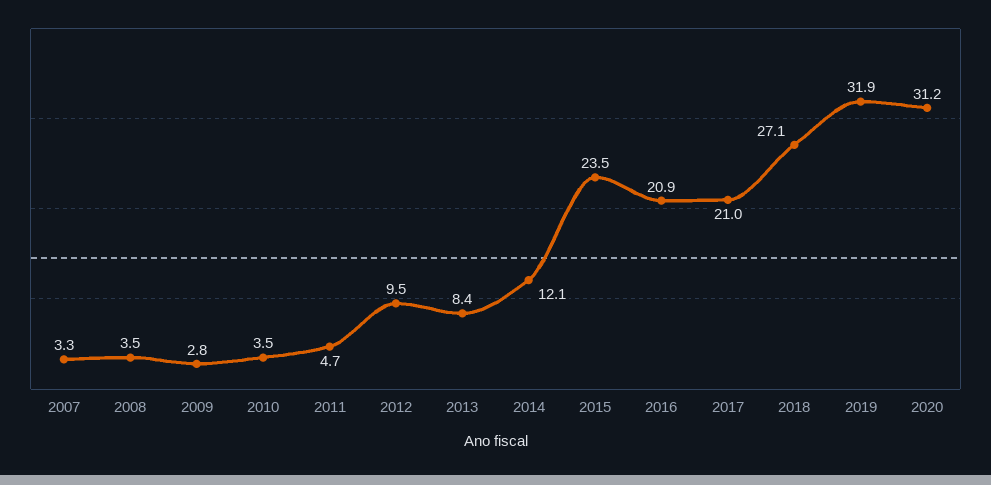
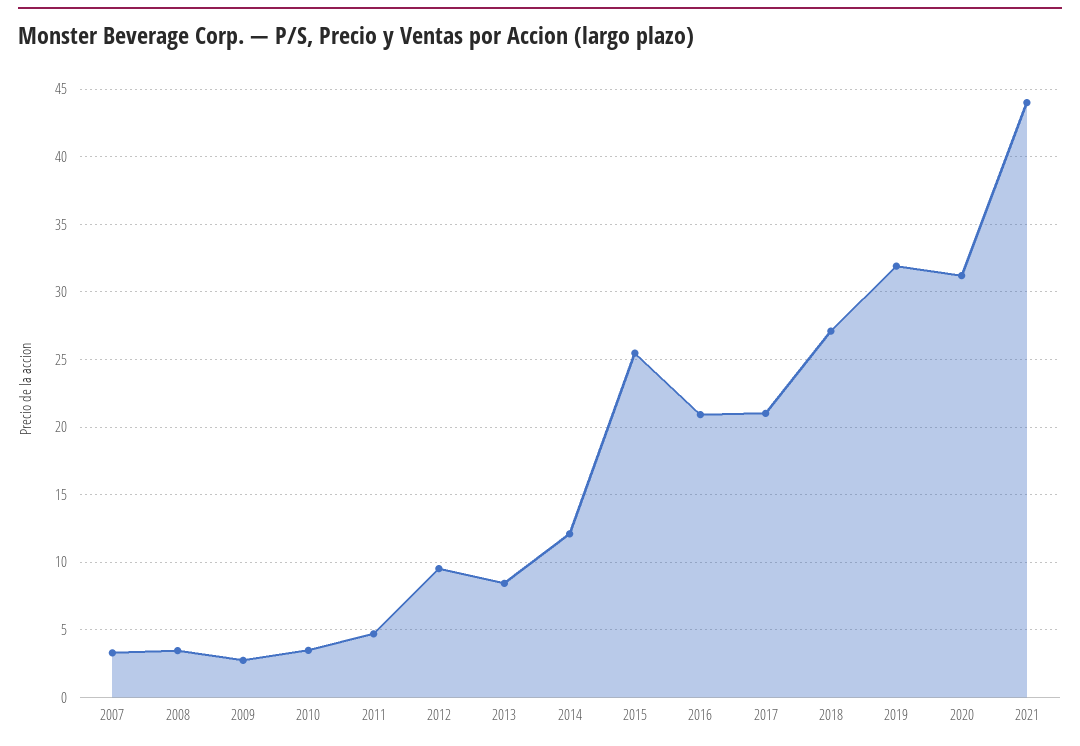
2015: 23.5 -> 25.5
2021: none -> 44

